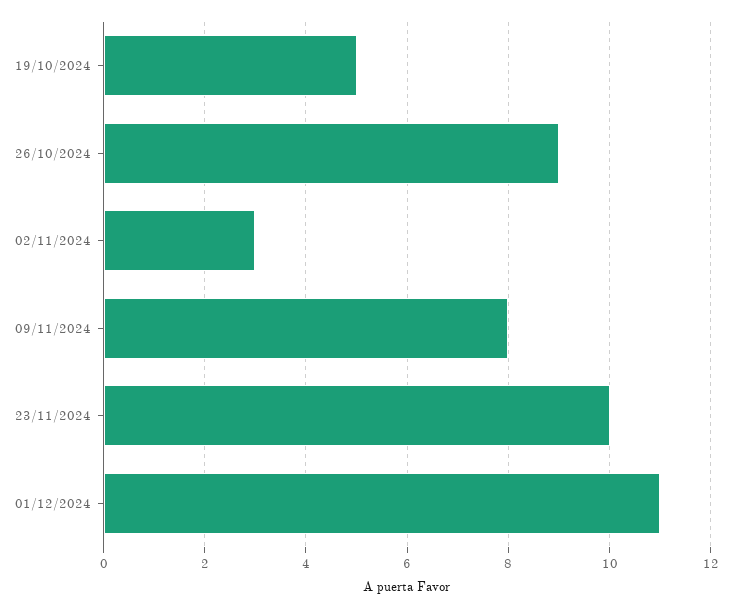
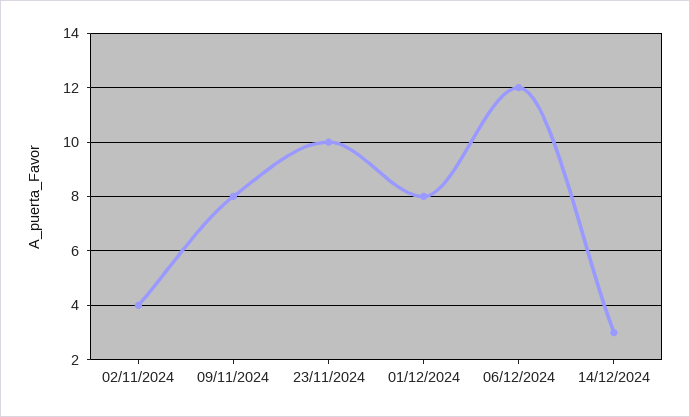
19/10/2024: 5 -> none
26/10/2024: 9 -> none
02/11/2024: 3 -> 4
01/12/2024: 11 -> 8
06/12/2024: none -> 12
14/12/2024: none -> 3

